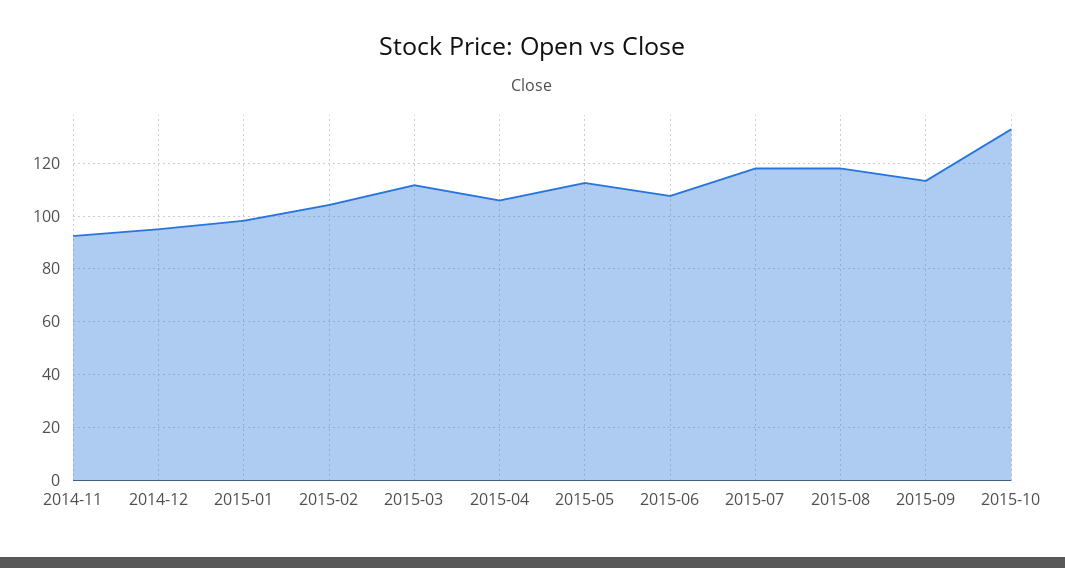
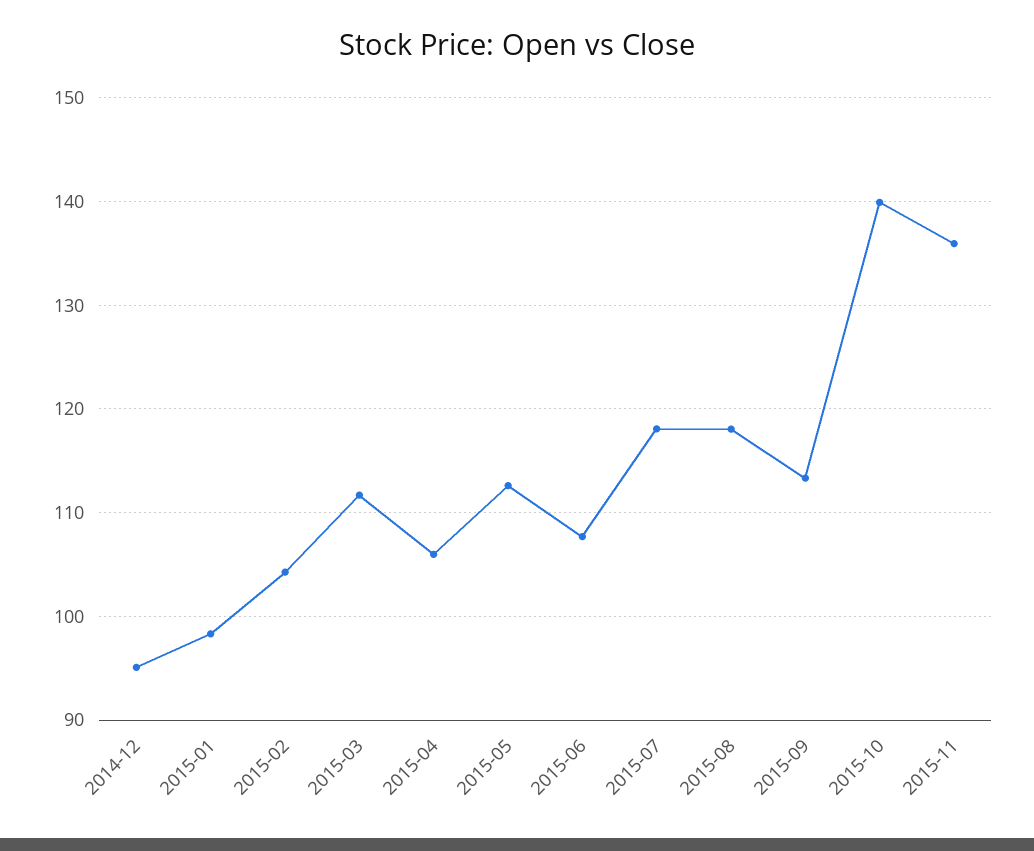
2014-11: 92.5 -> none
2015-10: 132.5 -> 140
2015-11: none -> 136

